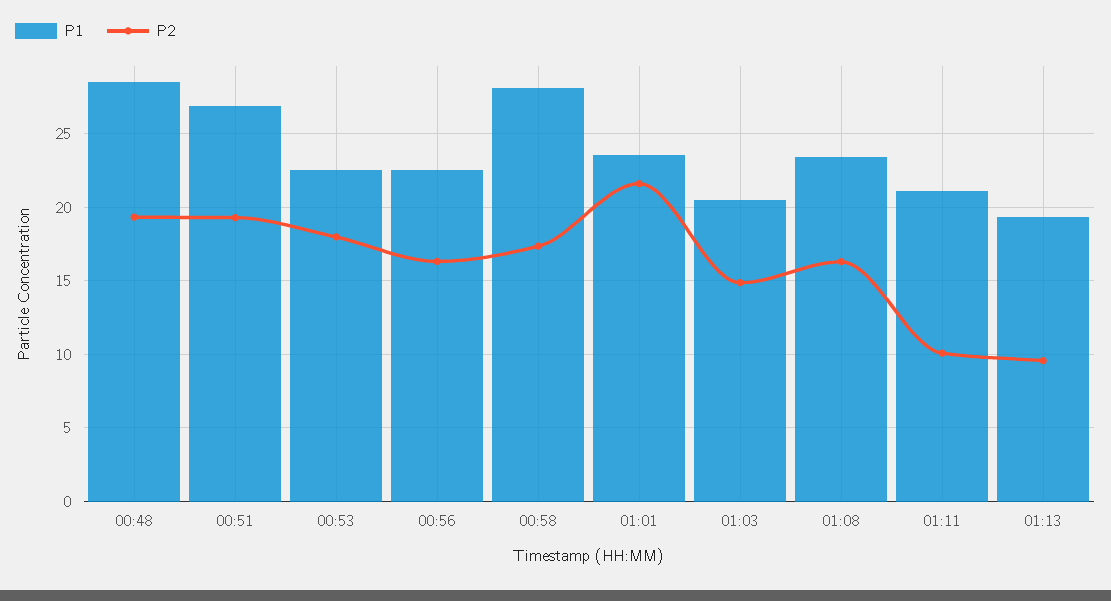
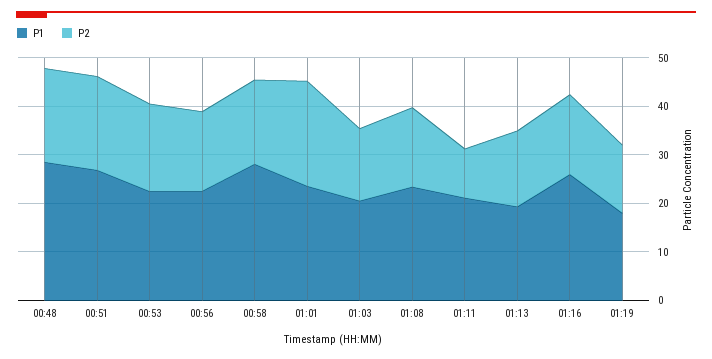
P2, 01:13: 9.5 -> 16
P1, 01:16: none -> 26
P2, 01:16: none -> 16
P1, 01:19: none -> 18
P2, 01:19: none -> 14

